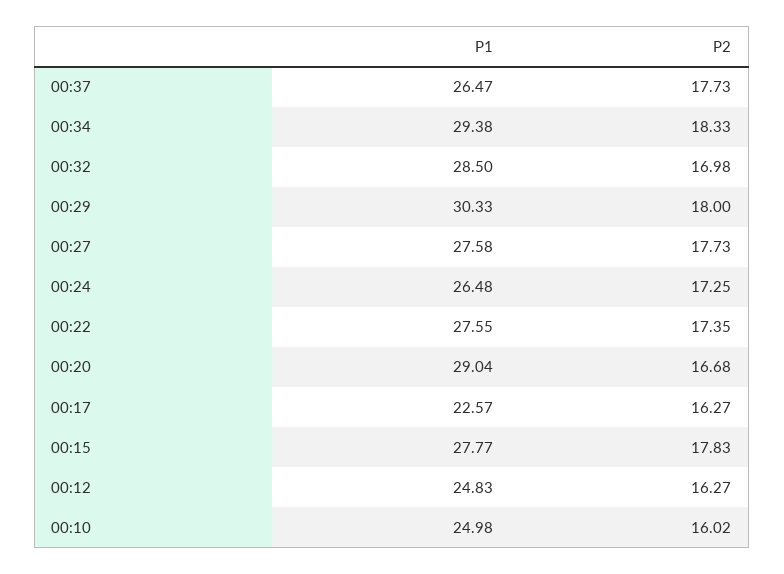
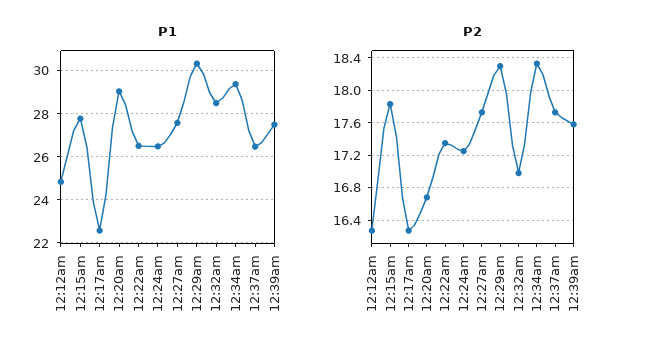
P2, 00:29: 18 -> 18.3
P1, 00:22: 27.55 -> 26.5
P1, 00:10: 24.98 -> none
P2, 00:10: 16.02 -> none
P1, 12:39am: none -> 27.5
P2, 12:39am: none -> 17.6

